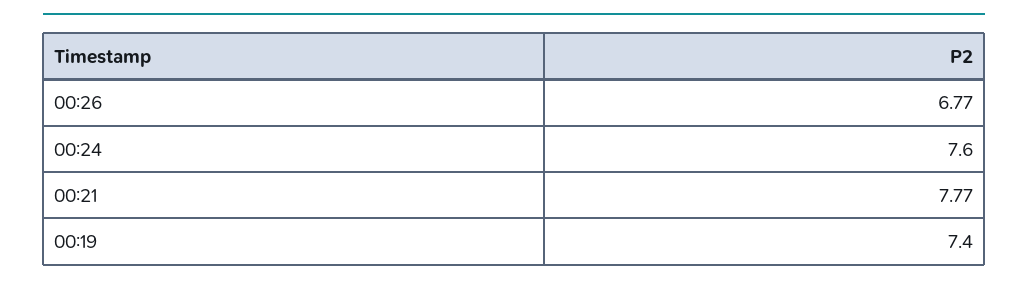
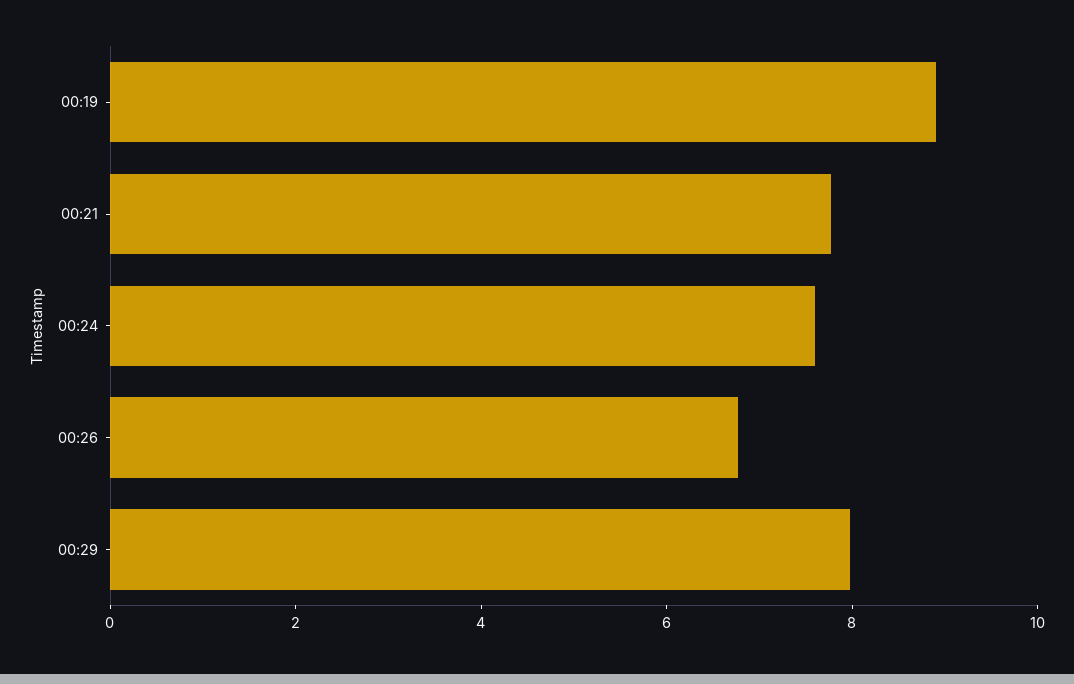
00:19: 7.4 -> 9
00:29: none -> 8

